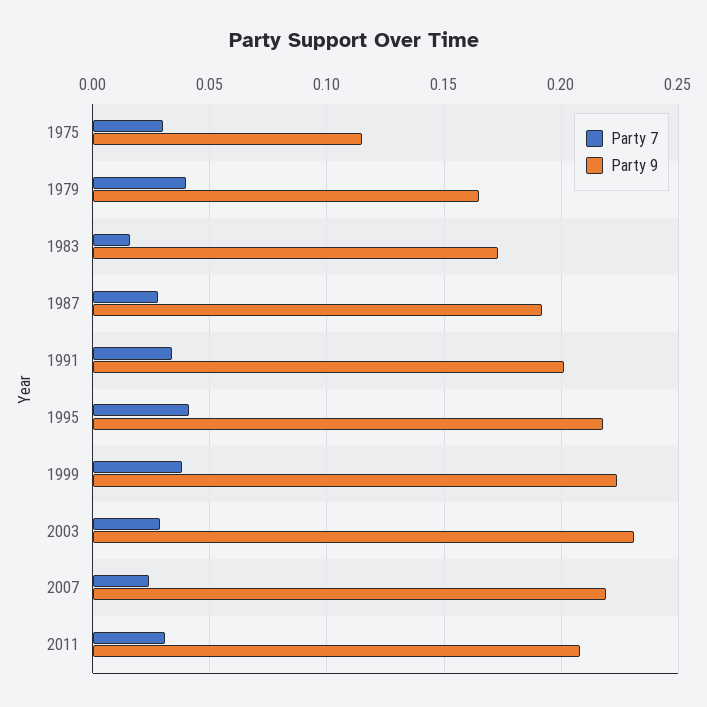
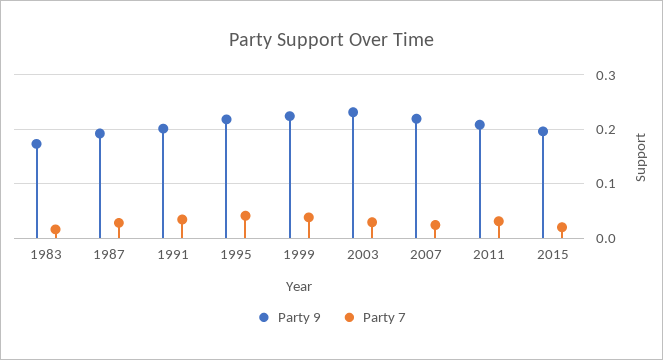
Party 7, 1975: 0.03 -> none
Party 9, 1975: 0.115 -> none
Party 7, 1979: 0.04 -> none
Party 9, 1979: 0.165 -> none
Party 9, 2015: none -> 0.2
Party 7, 2015: none -> 0.02

